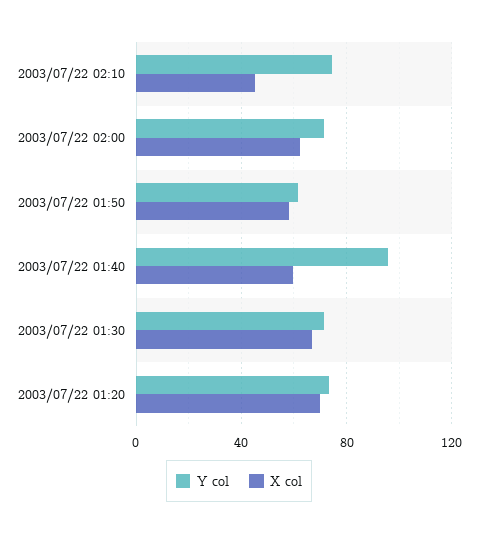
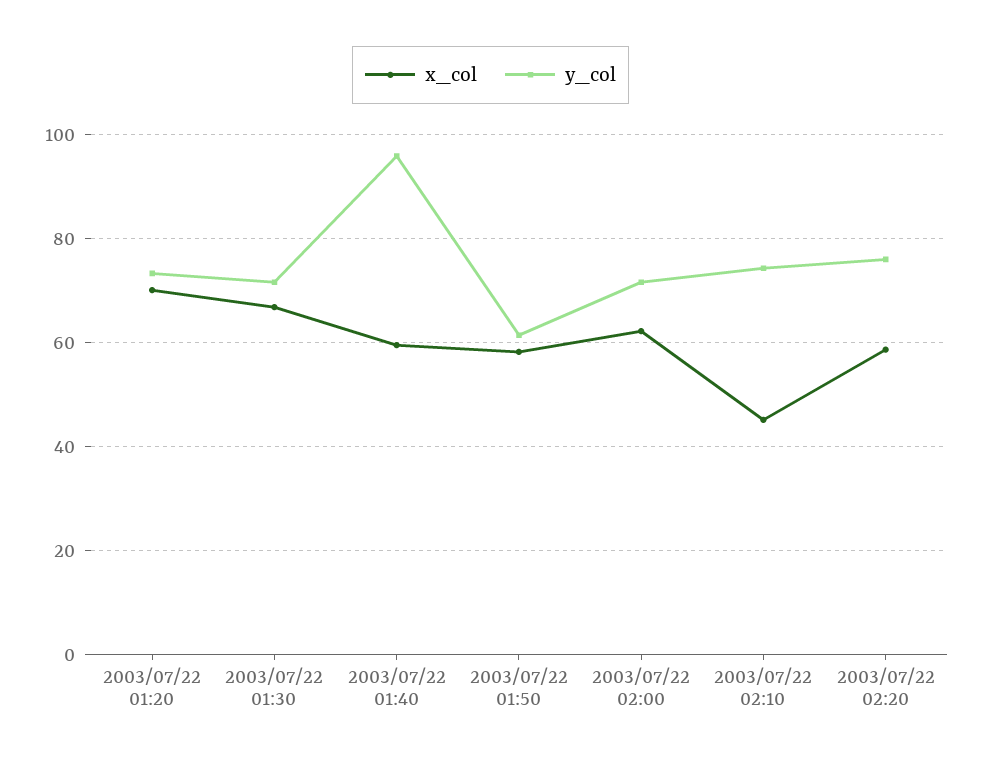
X col, 2003/07/22 02:20: none -> 58
Y col, 2003/07/22 02:20: none -> 76

